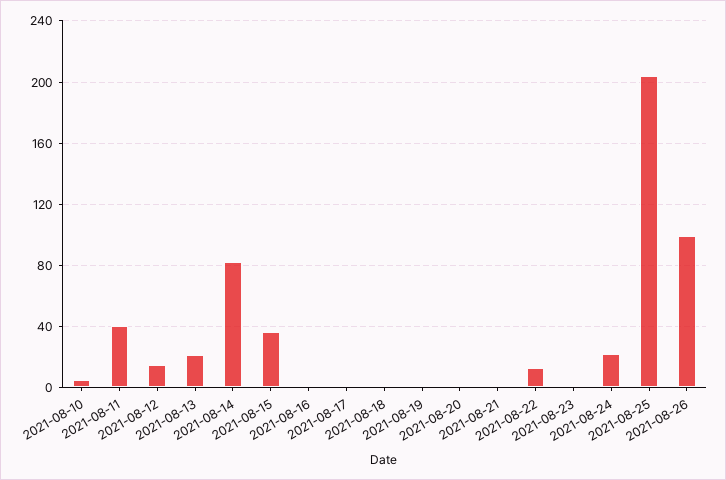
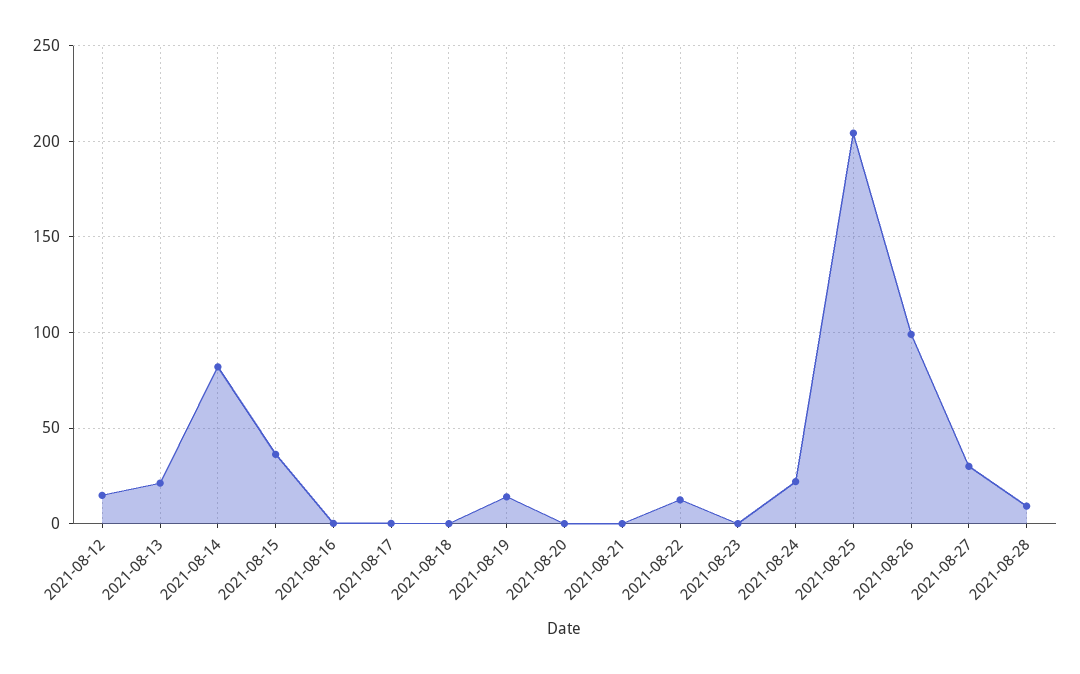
2021-08-10: 5 -> none
2021-08-11: 40 -> none
2021-08-19: 0 -> 15
2021-08-27: none -> 30
2021-08-28: none -> 10

